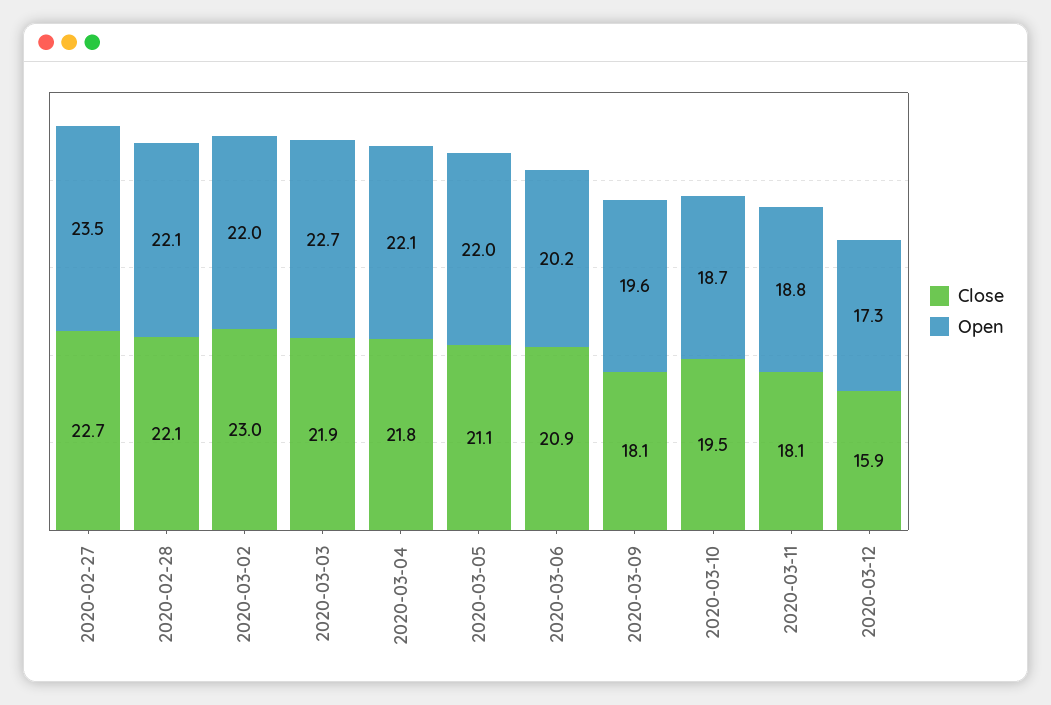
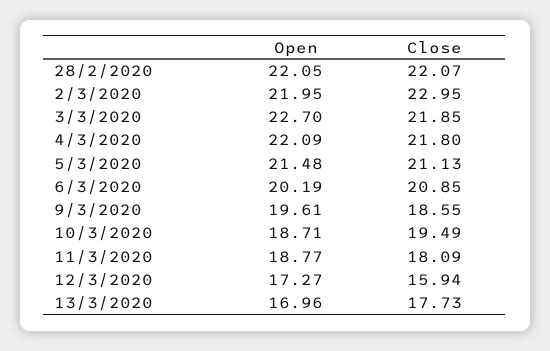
Close, 2020-02-27: 22.7 -> none
Open, 2020-02-27: 23.5 -> none
Open, 2020-03-05: 22 -> 21.48
Close, 2020-03-09: 18.1 -> 18.55
Open, 13/3/2020: none -> 16.96
Close, 13/3/2020: none -> 17.73

